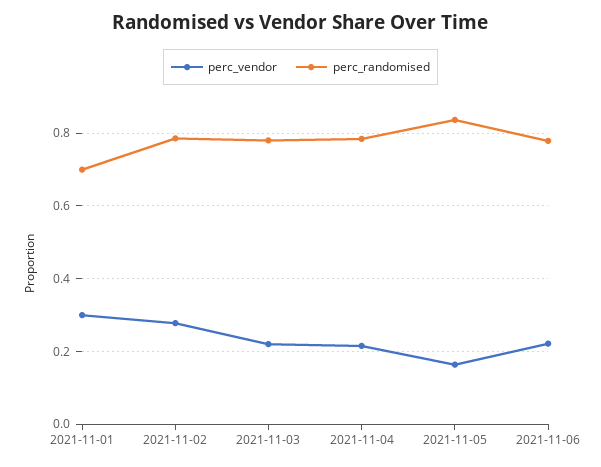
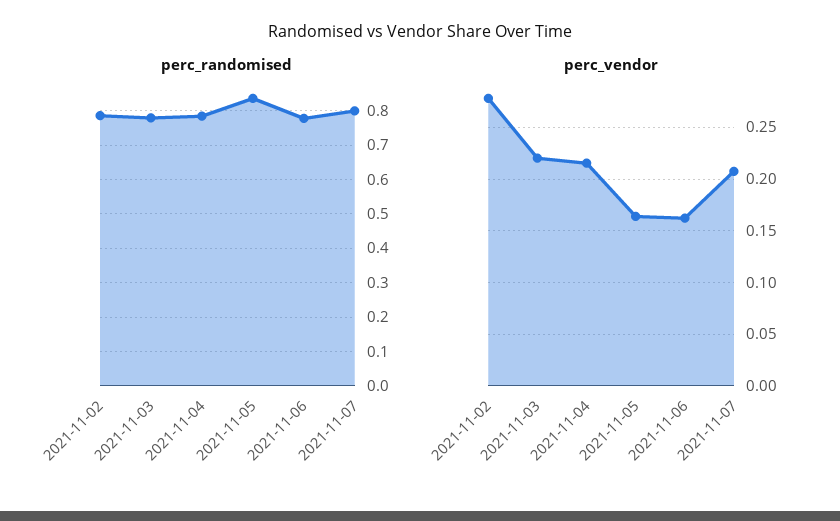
perc_vendor, 2021-11-01: 0.3 -> none
perc_randomised, 2021-11-01: 0.7 -> none
perc_vendor, 2021-11-06: 0.22 -> 0.16
perc_randomised, 2021-11-07: none -> 0.8
perc_vendor, 2021-11-07: none -> 0.21

